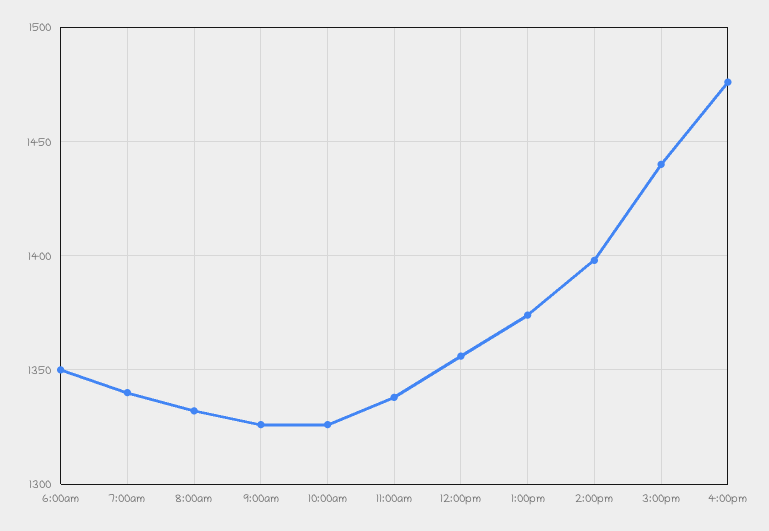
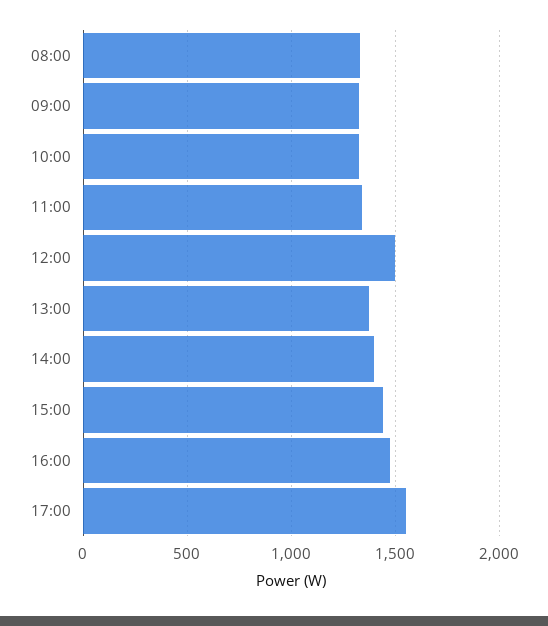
6:00am: 1350 -> none
7:00am: 1340 -> none
12:00pm: 1355 -> 1500
17:00: none -> 1550

